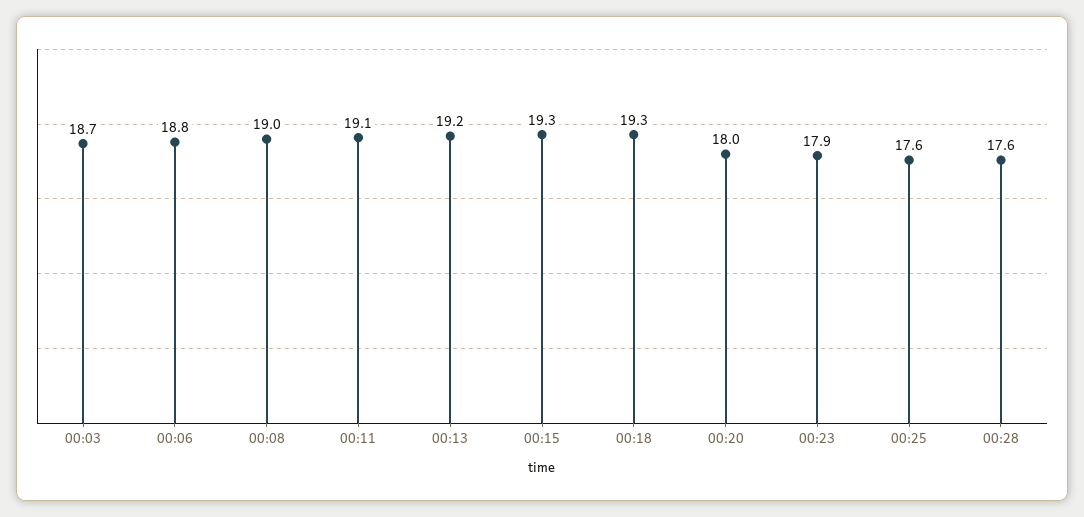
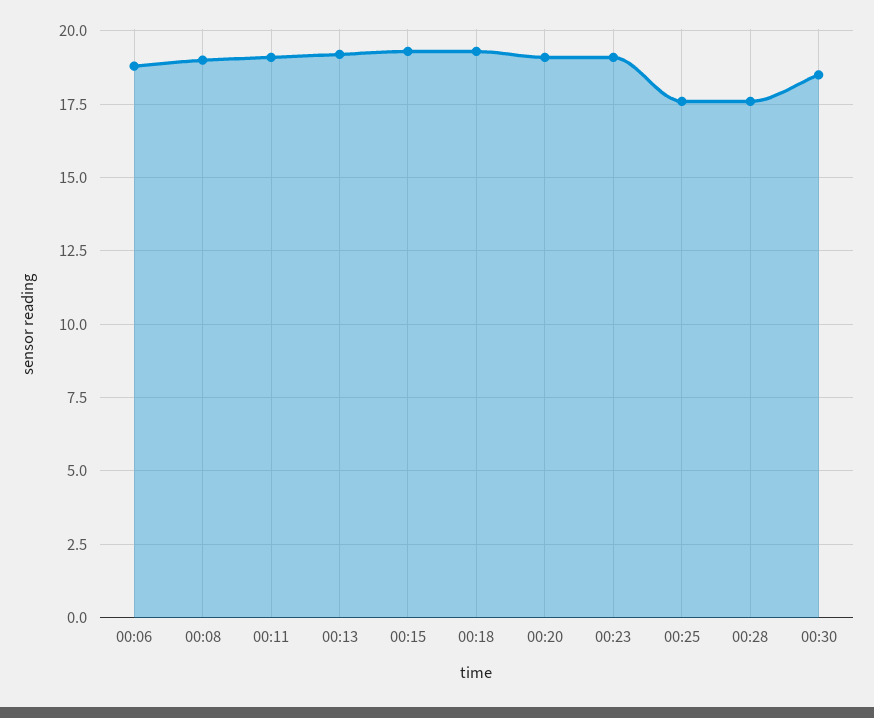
00:03: 18.7 -> none
00:20: 18 -> 19
00:23: 17.9 -> 19
00:30: none -> 18.5

